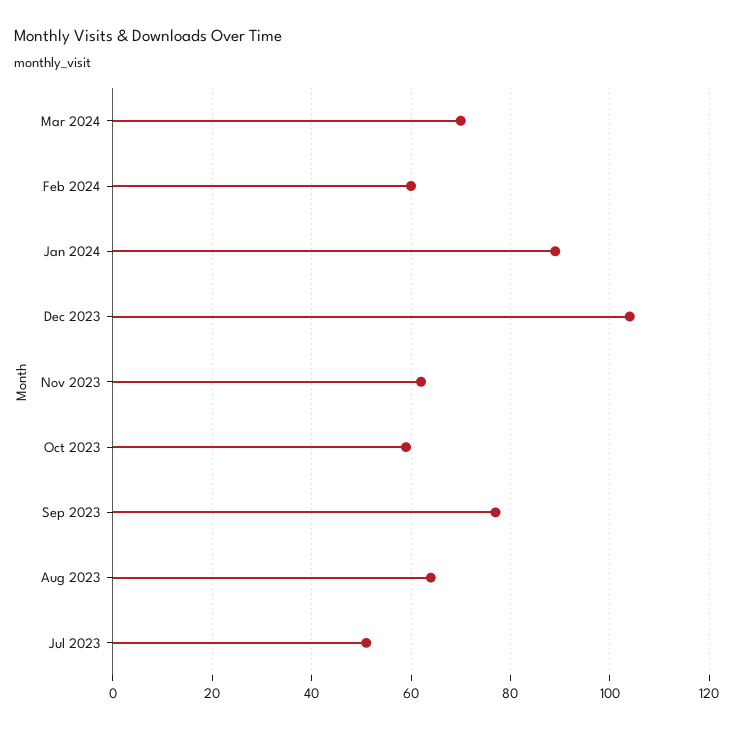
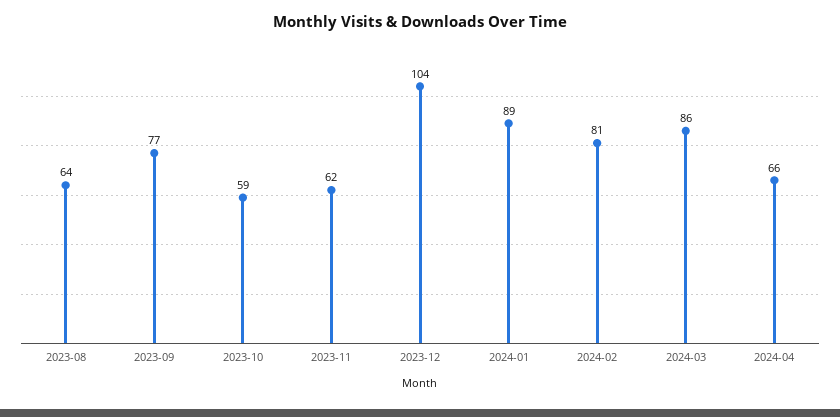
Mar 2024: 70 -> 86
Feb 2024: 60 -> 81
Jul 2023: 50 -> none
2024-04: none -> 66

